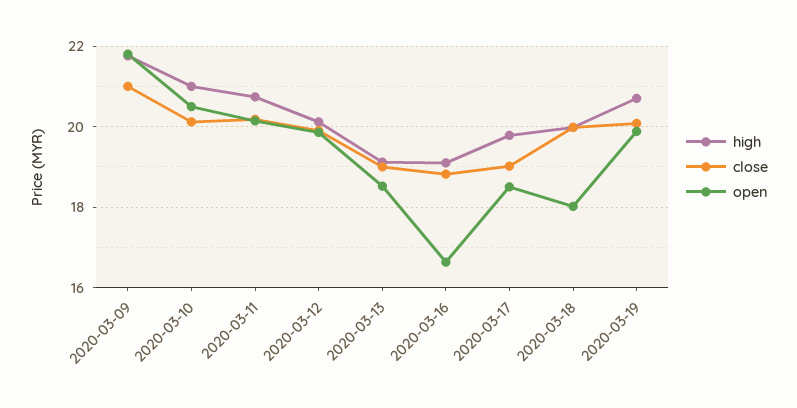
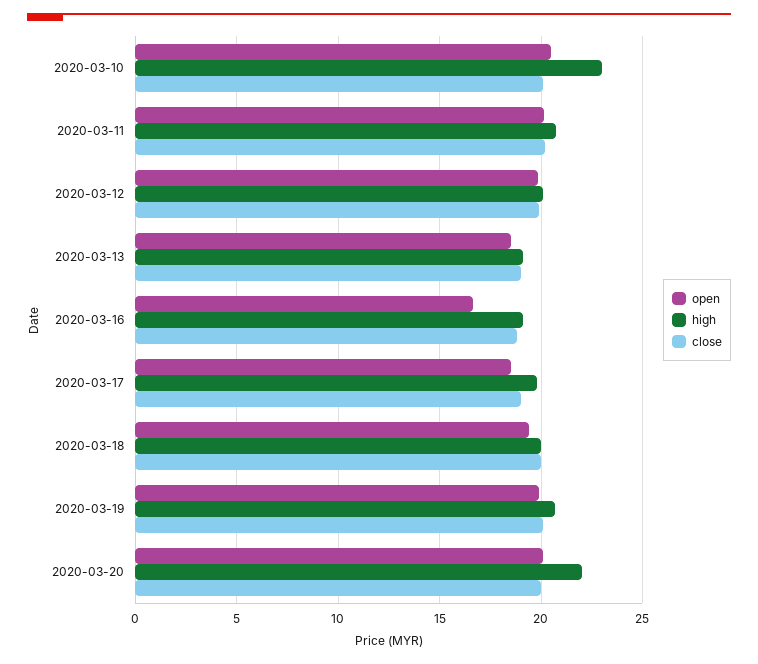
high, 2020-03-09: 21.8 -> none
close, 2020-03-09: 21 -> none
open, 2020-03-09: 21.8 -> none
high, 2020-03-10: 21 -> 23
open, 2020-03-18: 18 -> 19.5
open, 2020-03-20: none -> 20
high, 2020-03-20: none -> 22
close, 2020-03-20: none -> 20

